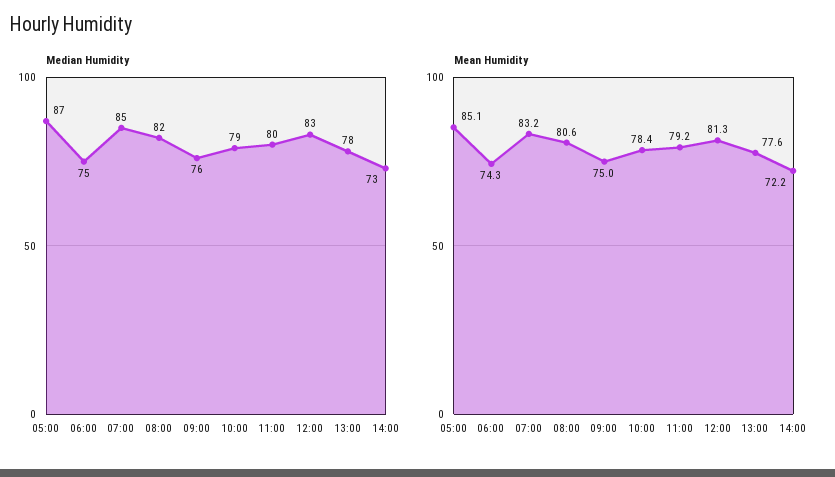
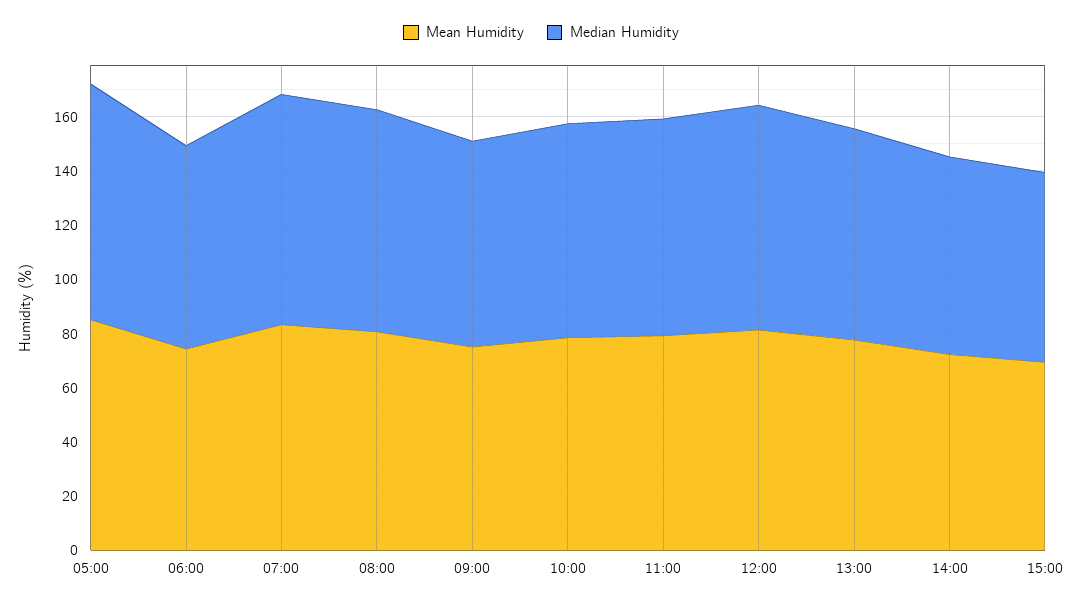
Mean Humidity, 15:00: none -> 70
Median Humidity, 15:00: none -> 70

